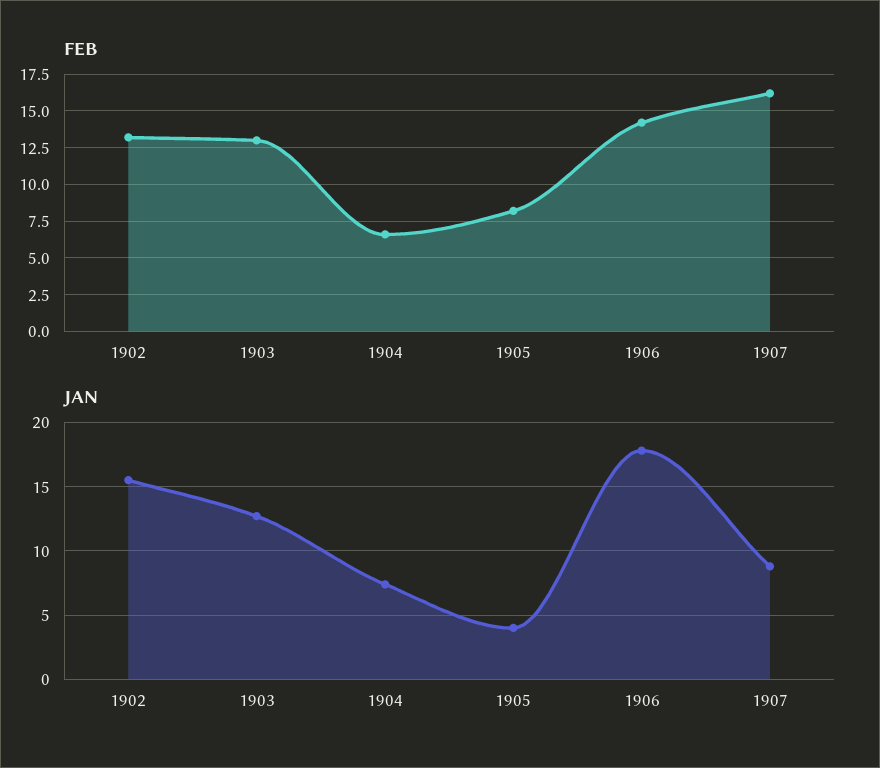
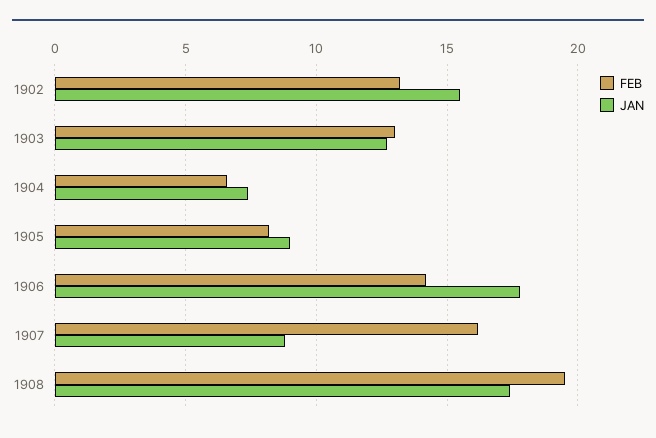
JAN, 1905: 4 -> 9
FEB, 1908: none -> 19.5
JAN, 1908: none -> 17.5

